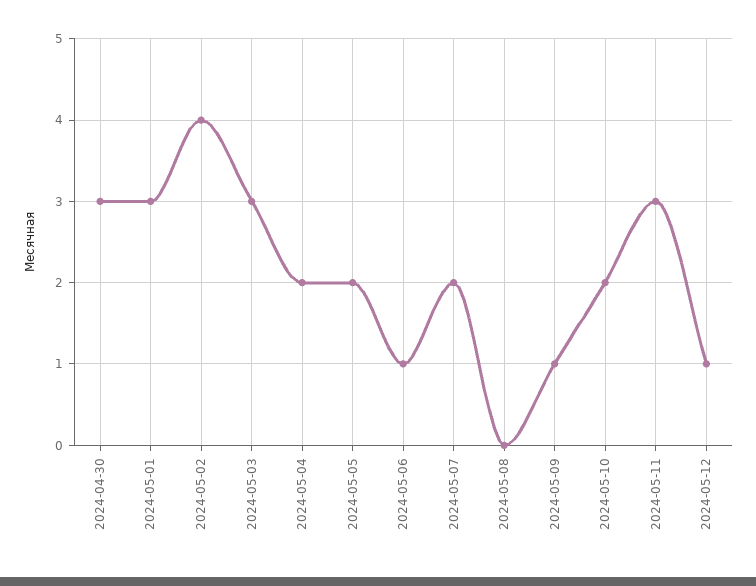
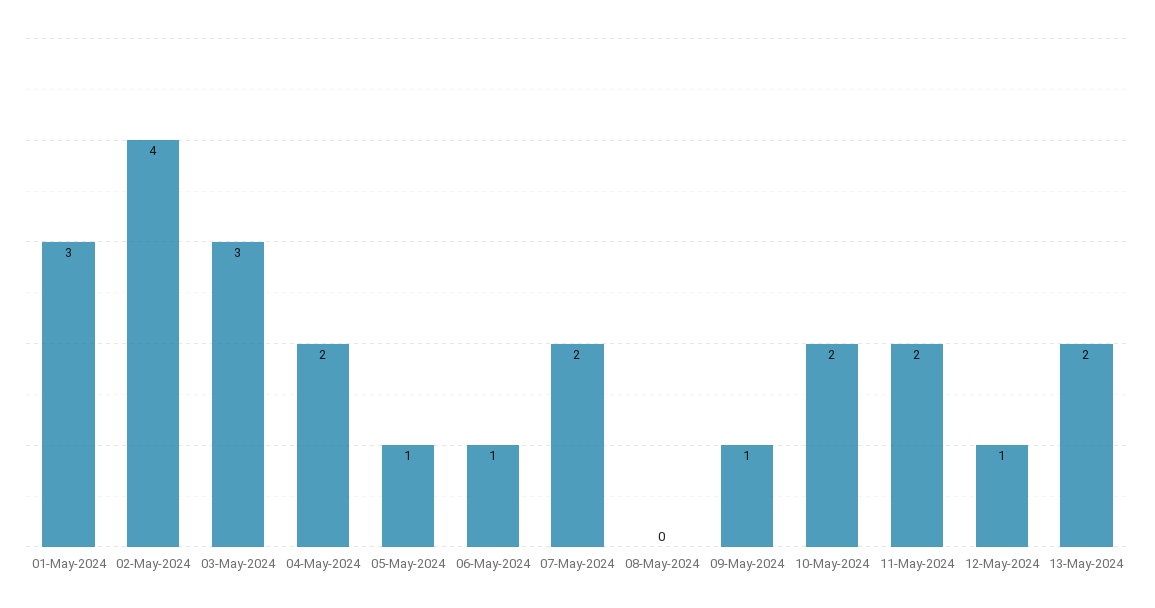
2024-04-30: 3 -> none
2024-05-05: 2 -> 1
2024-05-11: 3 -> 2
13-May-2024: none -> 2

